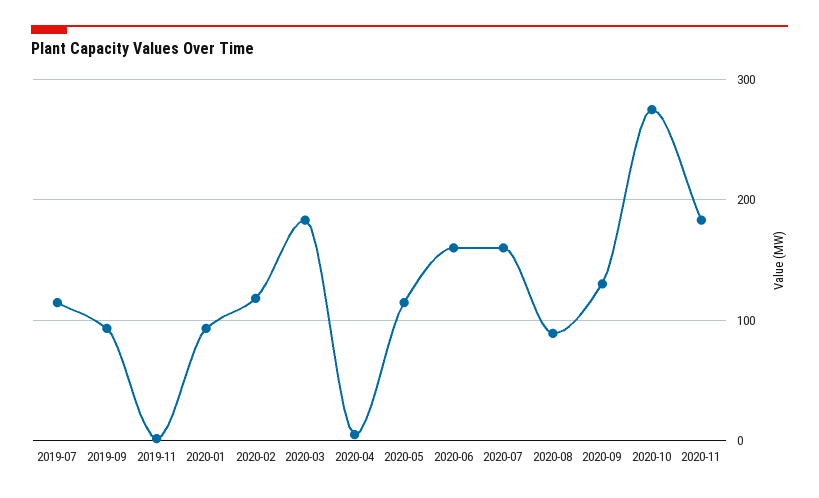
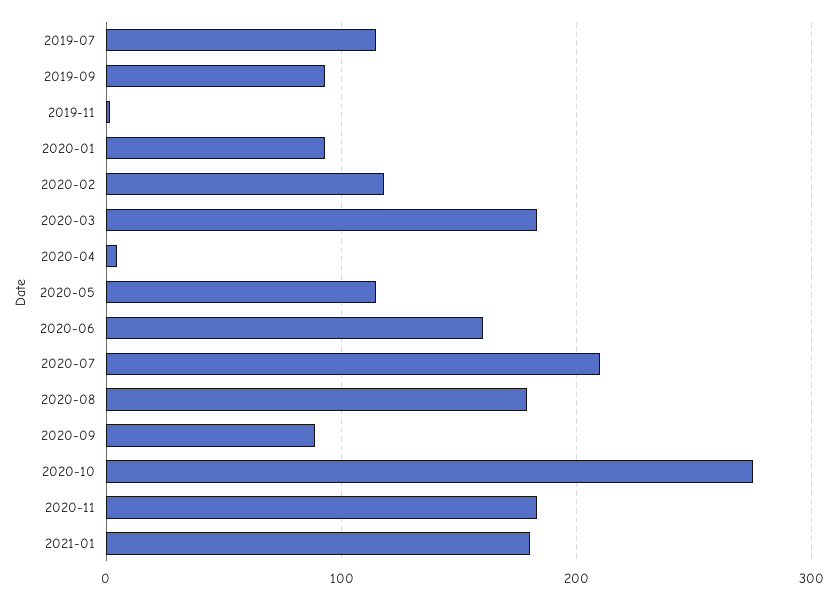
2020-07: 160 -> 210
2020-08: 90 -> 180
2020-09: 130 -> 90
2021-01: none -> 180

